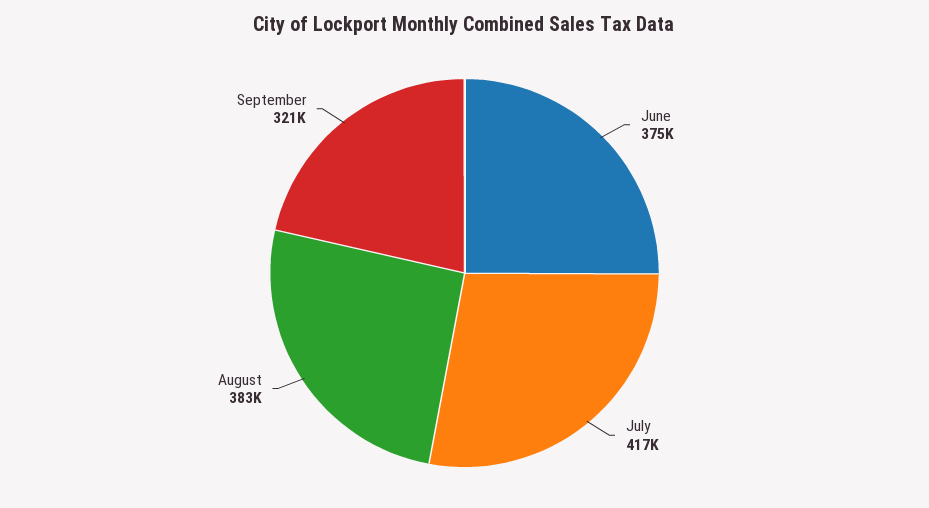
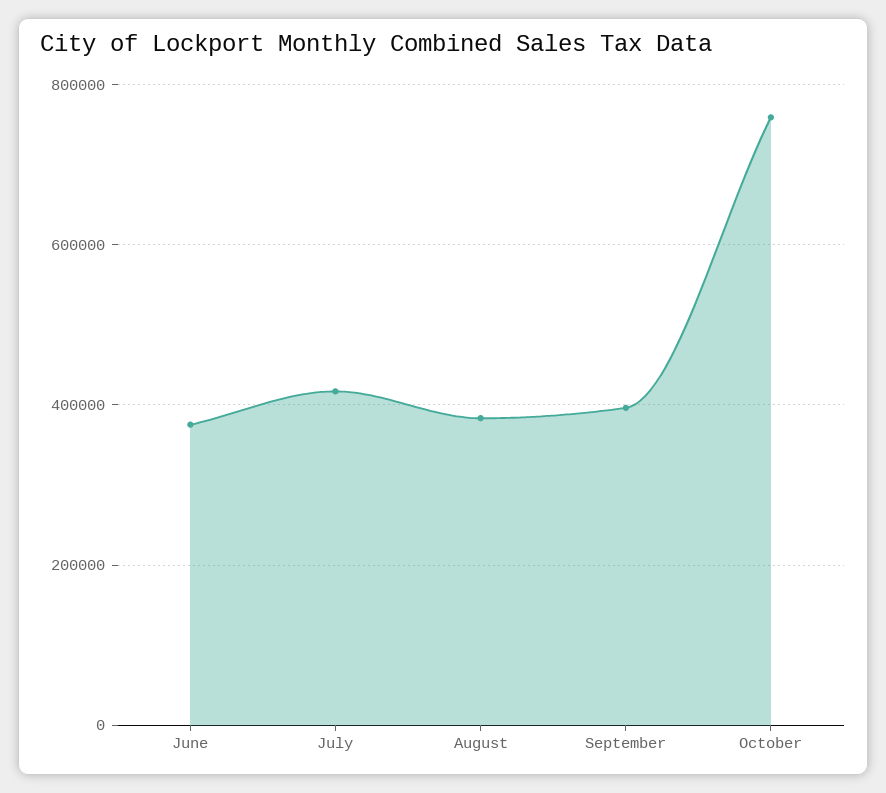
September: 321000 -> 400000
October: none -> 760000

